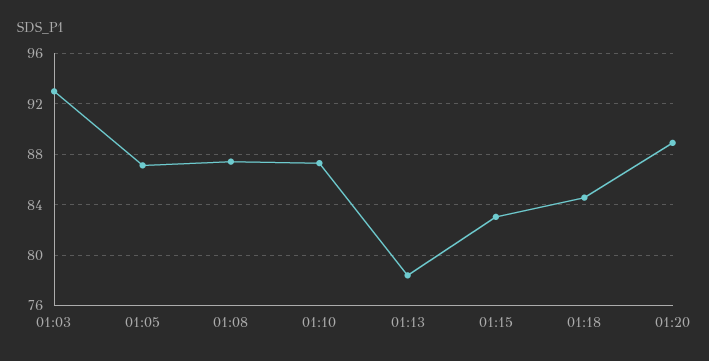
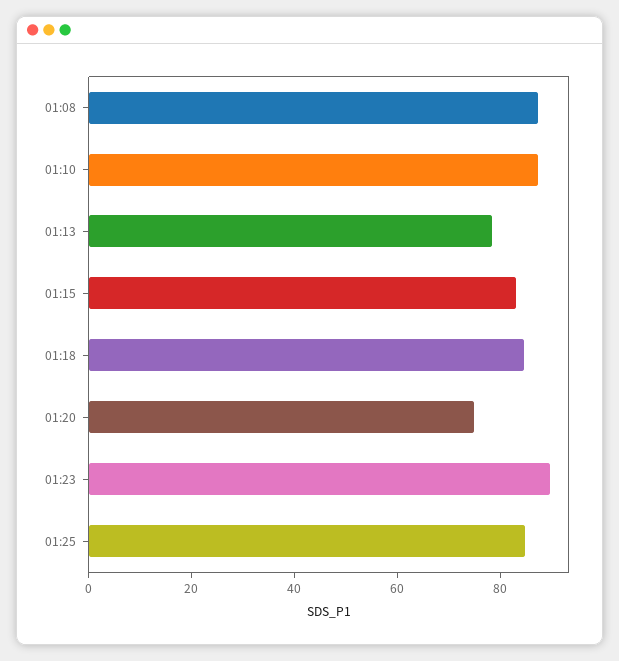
01:03: 93 -> none
01:05: 87 -> none
01:20: 89 -> 75
01:23: none -> 90
01:25: none -> 85

